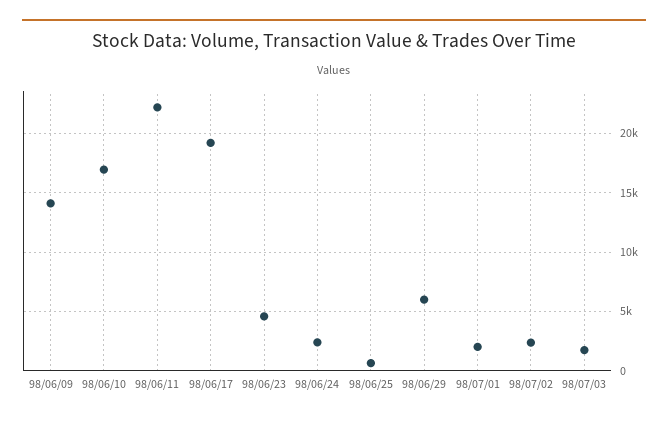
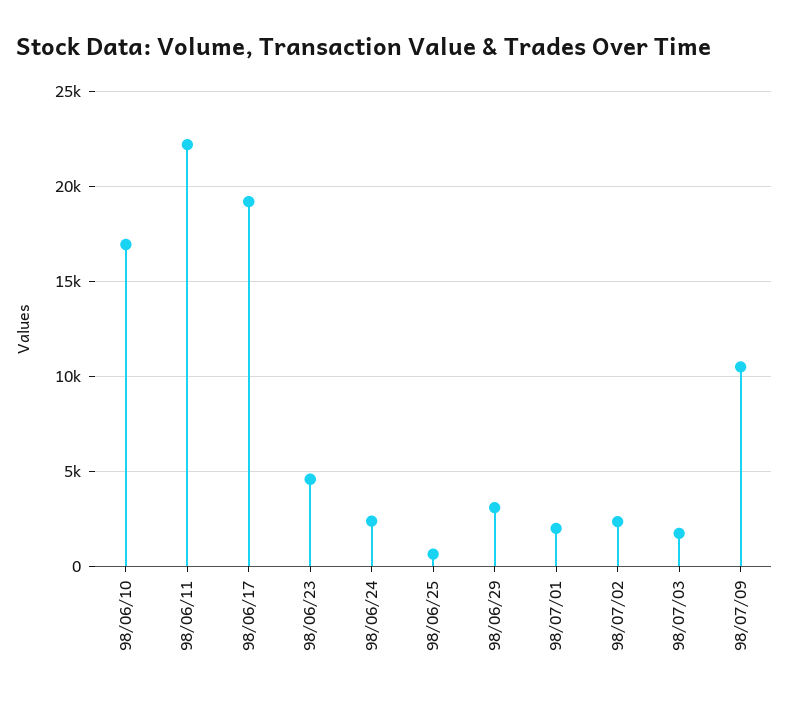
98/06/09: 14000 -> none
98/06/29: 6000 -> 3000
98/07/09: none -> 10500

